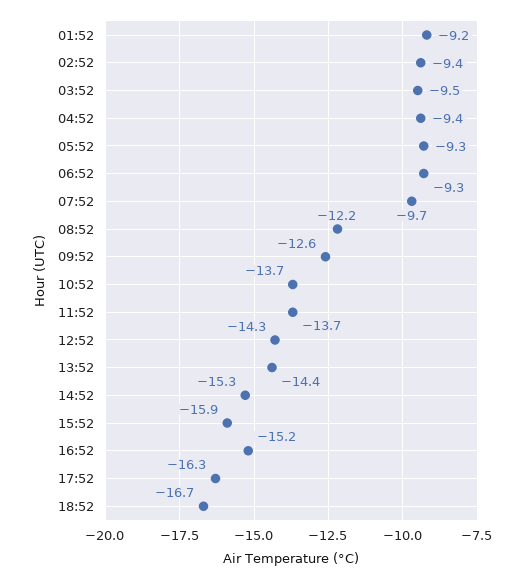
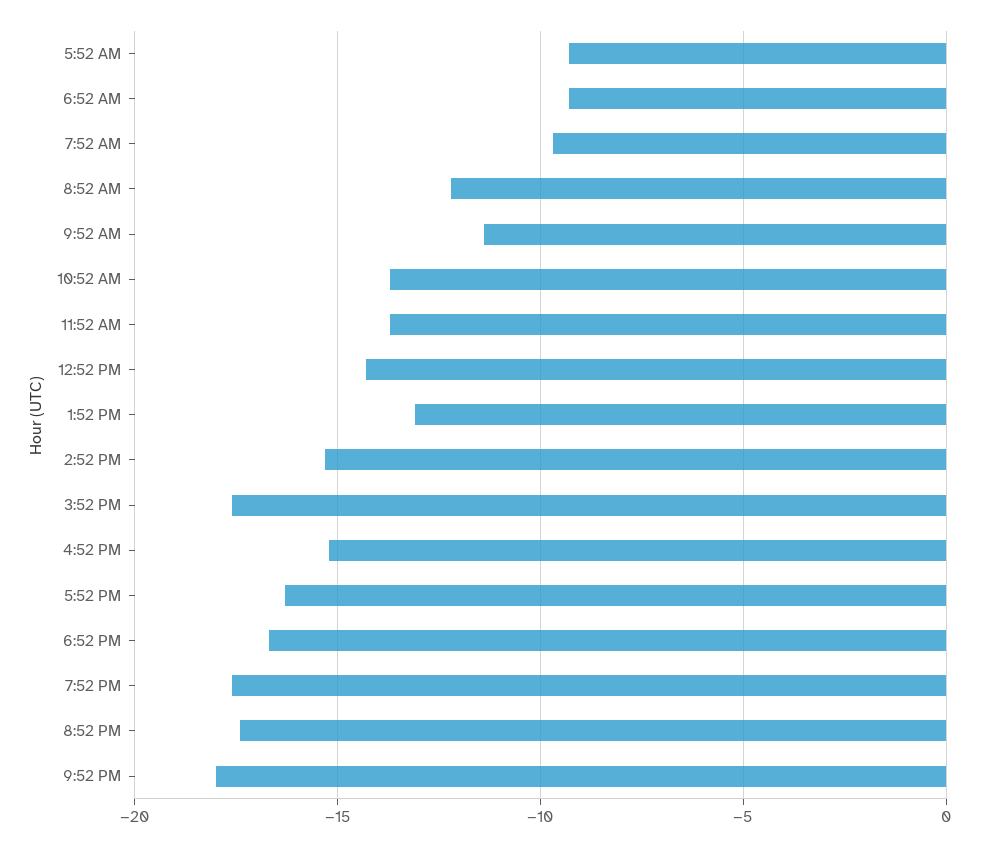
01:52: -9.2 -> none
02:52: -9.4 -> none
03:52: -9.5 -> none
04:52: -9.4 -> none
09:52: -12.6 -> -11.5
13:52: -14.4 -> -13
15:52: -15.9 -> -17.5
7:52 PM: none -> -17.5
8:52 PM: none -> -17.5
9:52 PM: none -> -18

